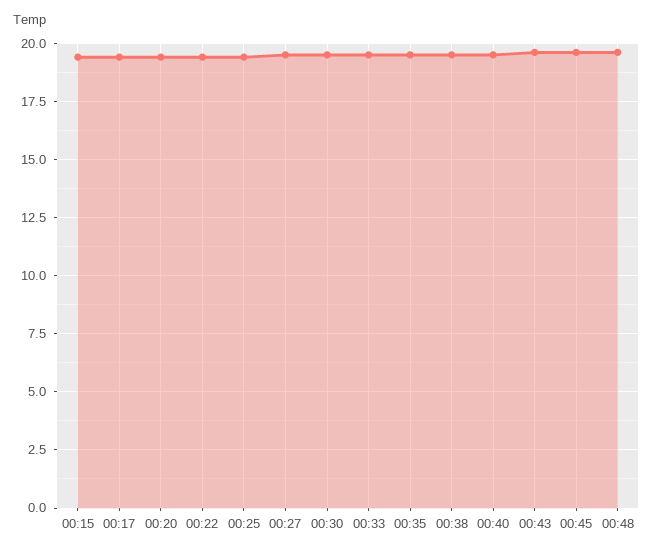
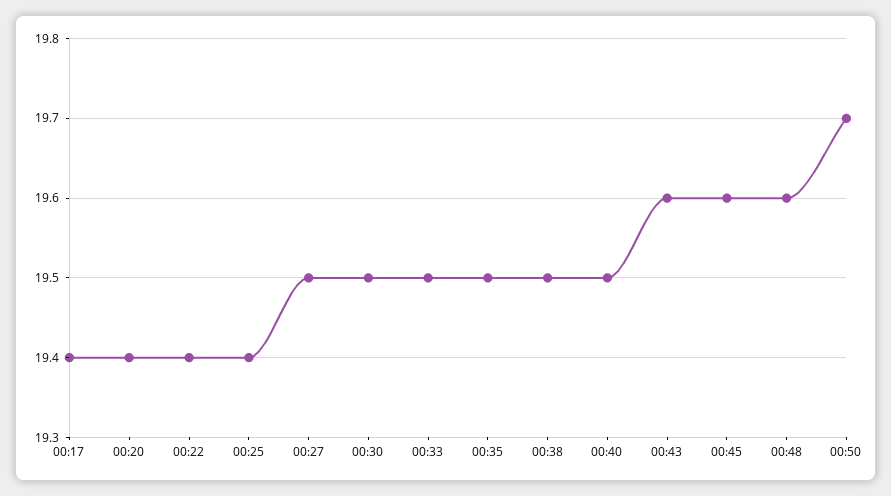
00:15: 19.5 -> none
00:50: none -> 19.7

